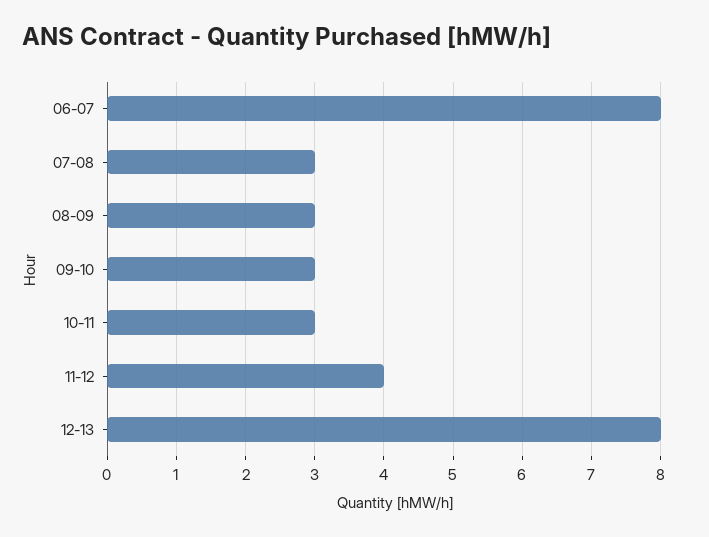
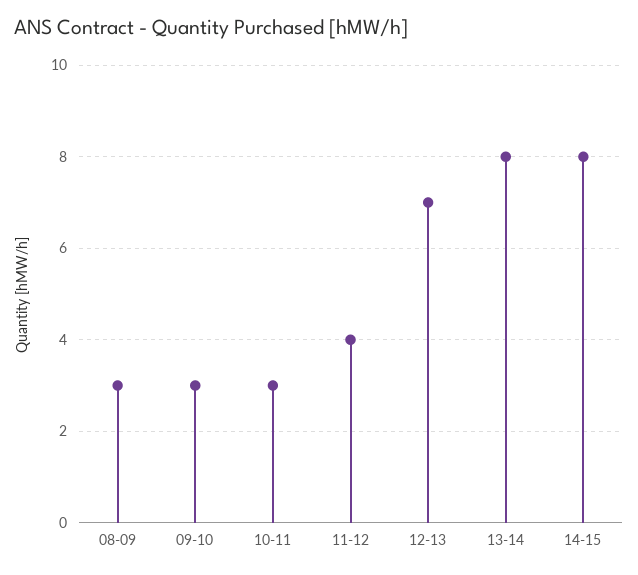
06-07: 8 -> none
07-08: 3 -> none
12-13: 8 -> 7
13-14: none -> 8
14-15: none -> 8

